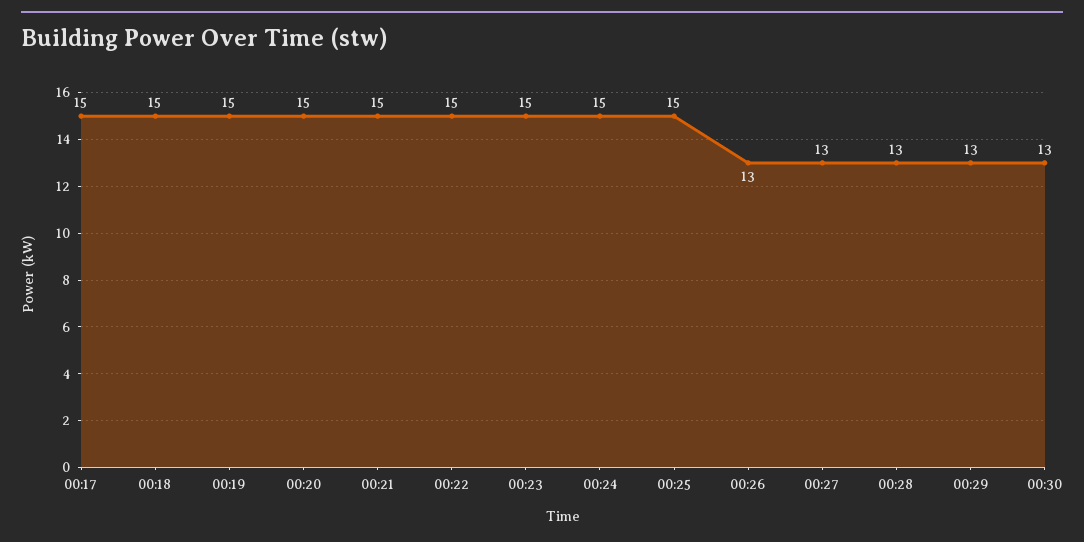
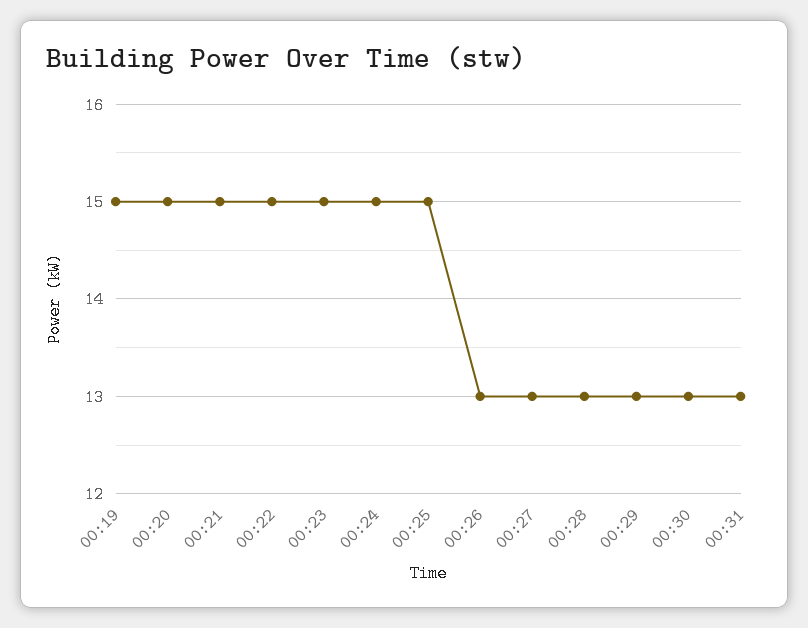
00:17: 15 -> none
00:18: 15 -> none
00:31: none -> 13

